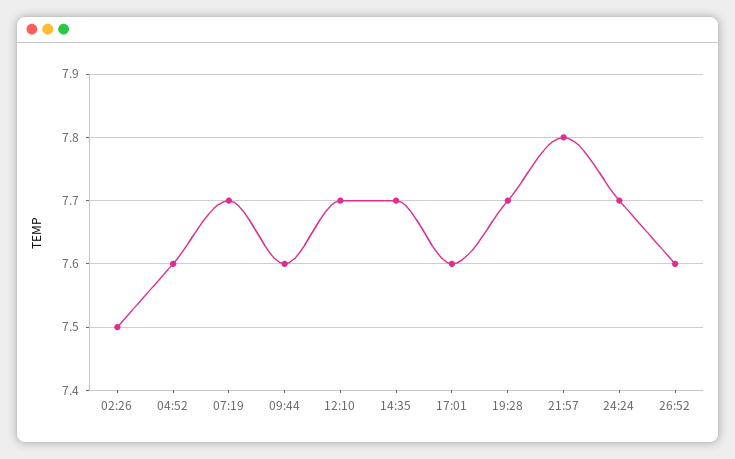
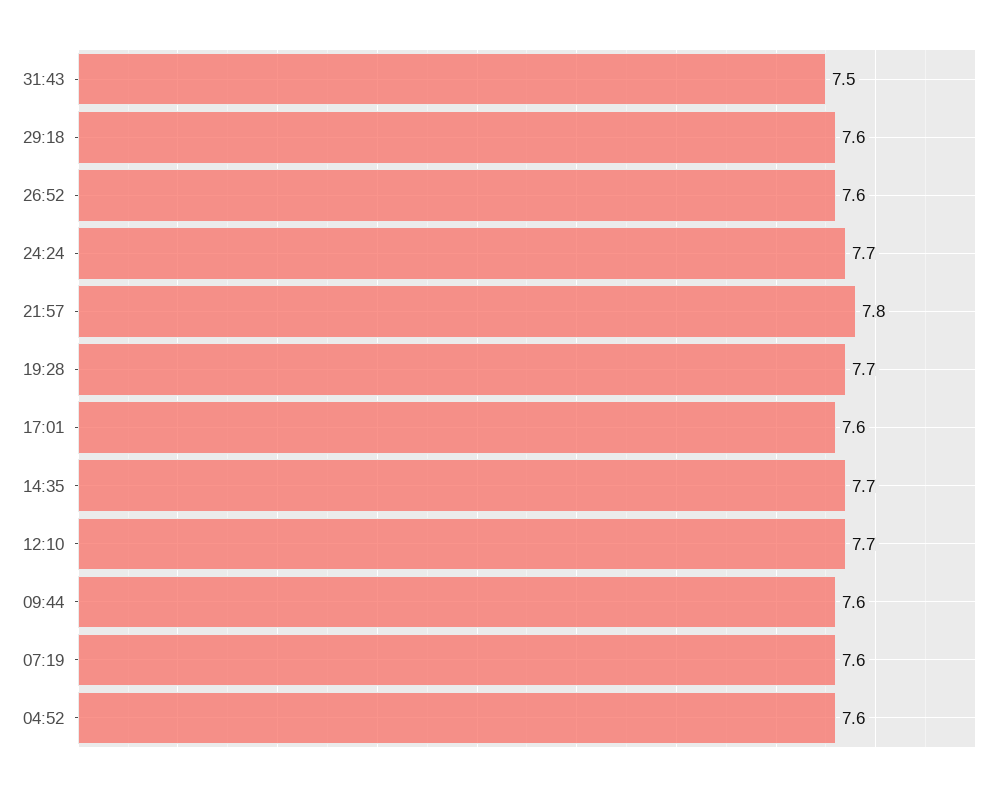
02:26: 7.5 -> none
07:19: 7.7 -> 7.6
31:43: none -> 7.5
29:18: none -> 7.6

